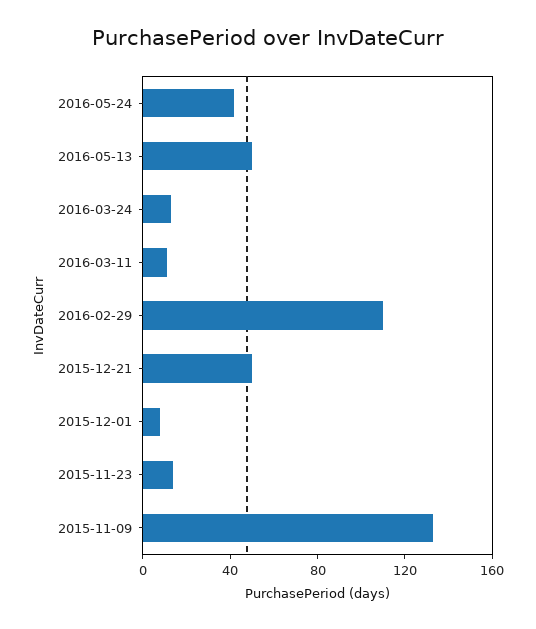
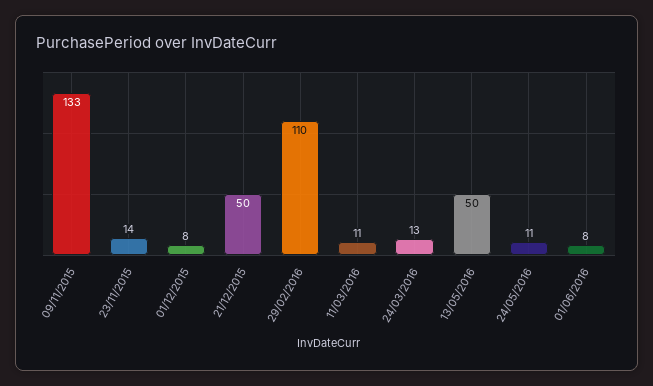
2016-05-24: 40 -> 11
01/06/2016: none -> 8

